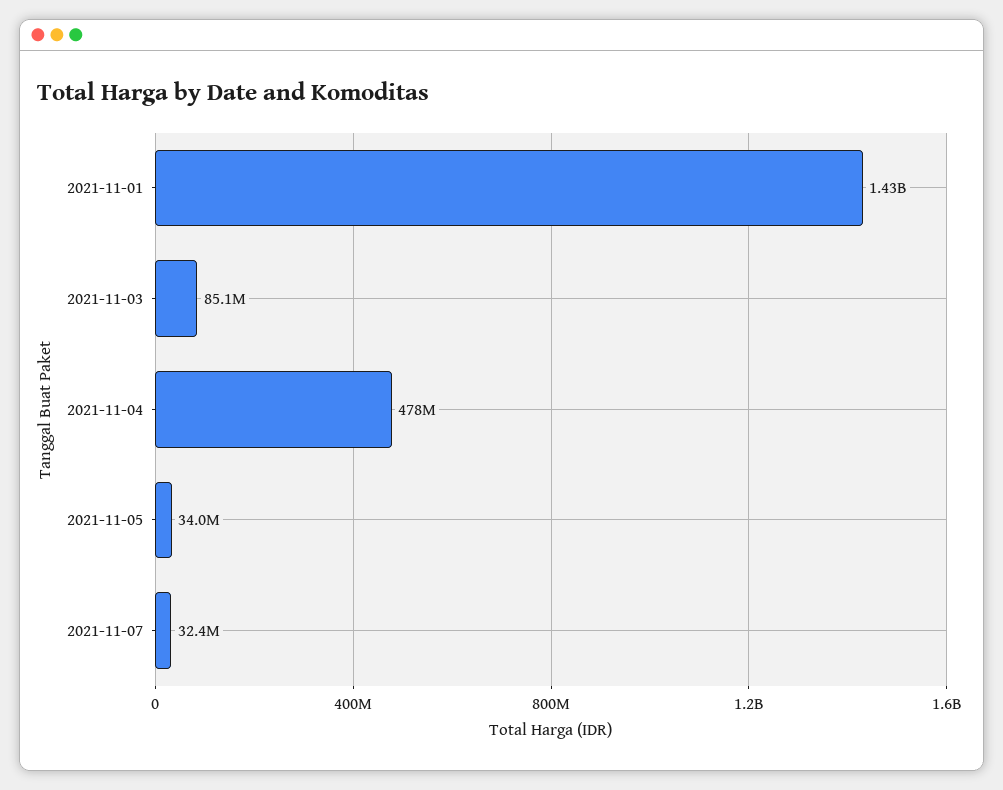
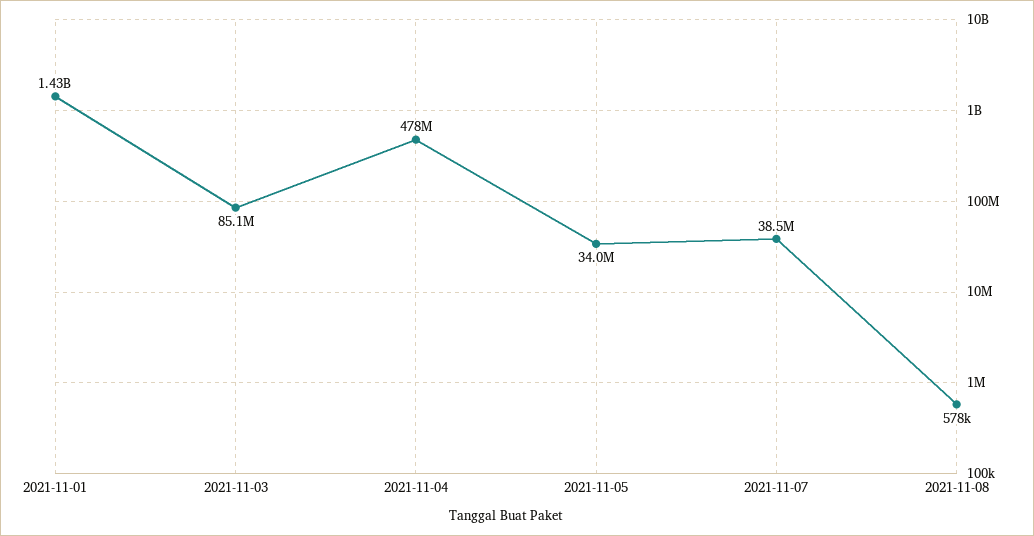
2021-11-07: 32400000 -> 38500000
2021-11-08: none -> 578000

